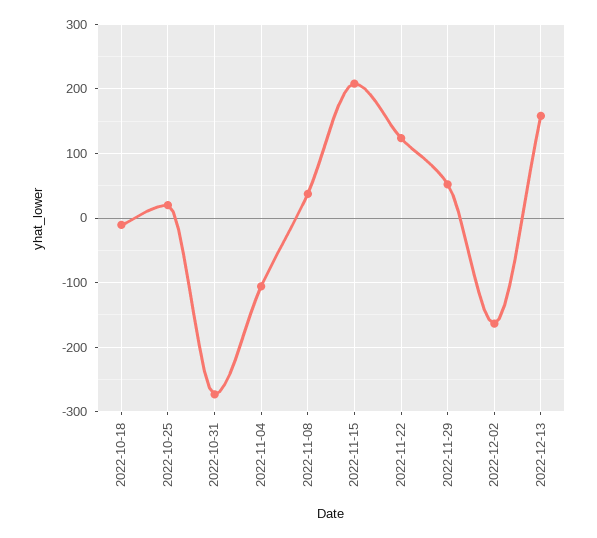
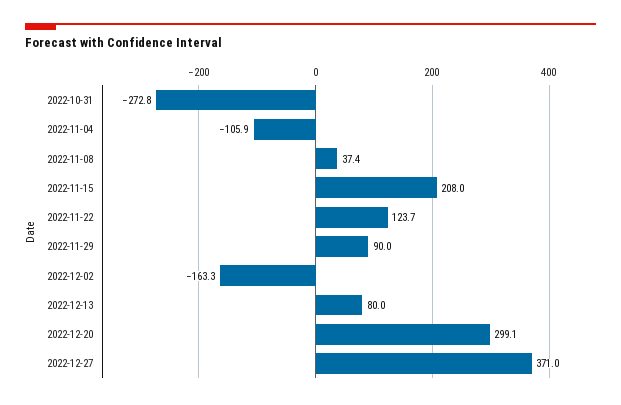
2022-10-18: -10 -> none
2022-10-25: 20 -> none
2022-11-29: 50 -> 90
2022-12-13: 160 -> 80
2022-12-20: none -> 299.1
2022-12-27: none -> 371

